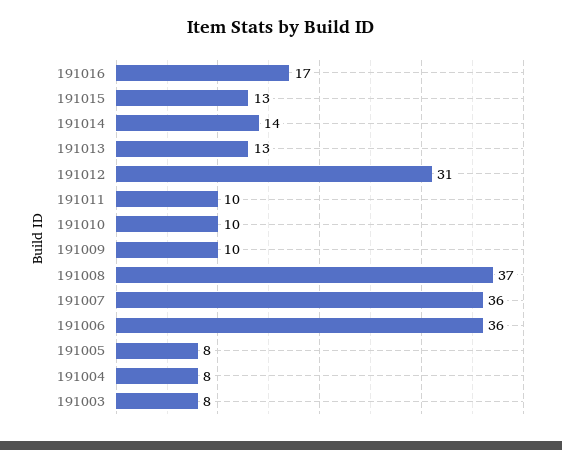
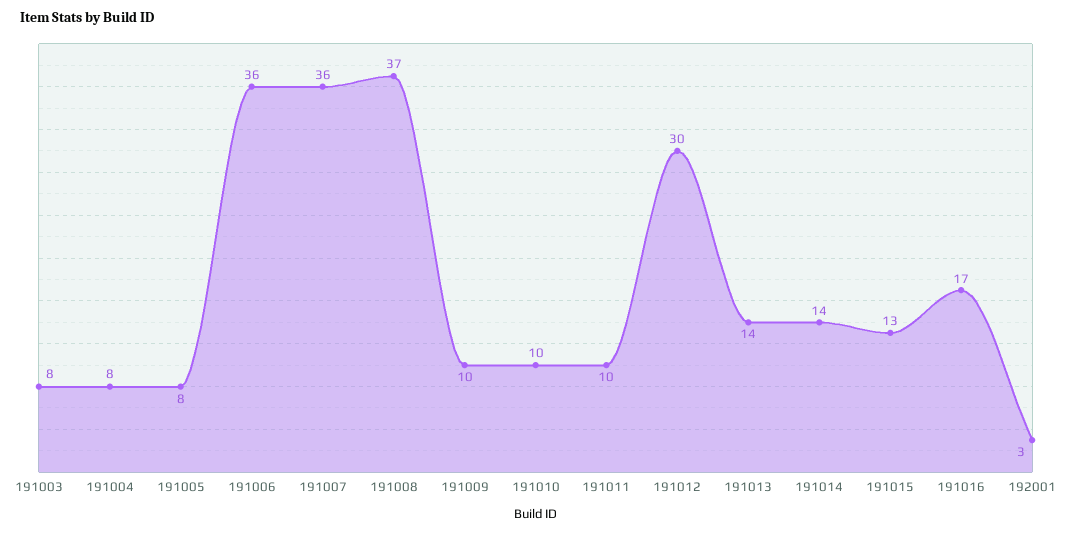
191013: 13 -> 14
191012: 31 -> 30
192001: none -> 3

